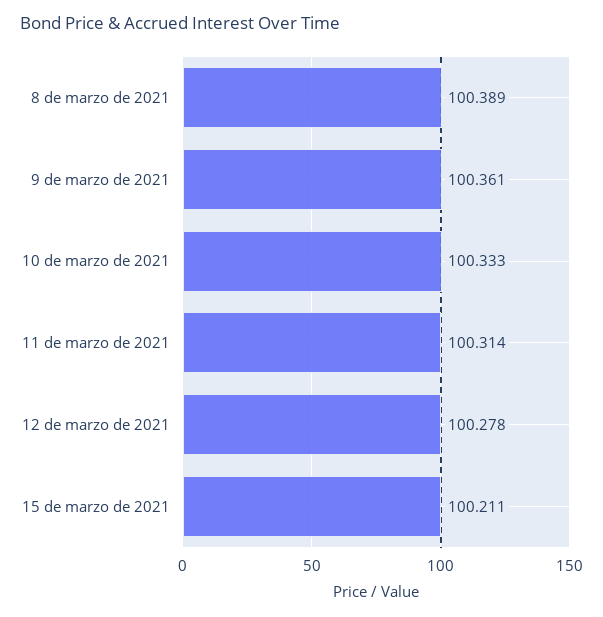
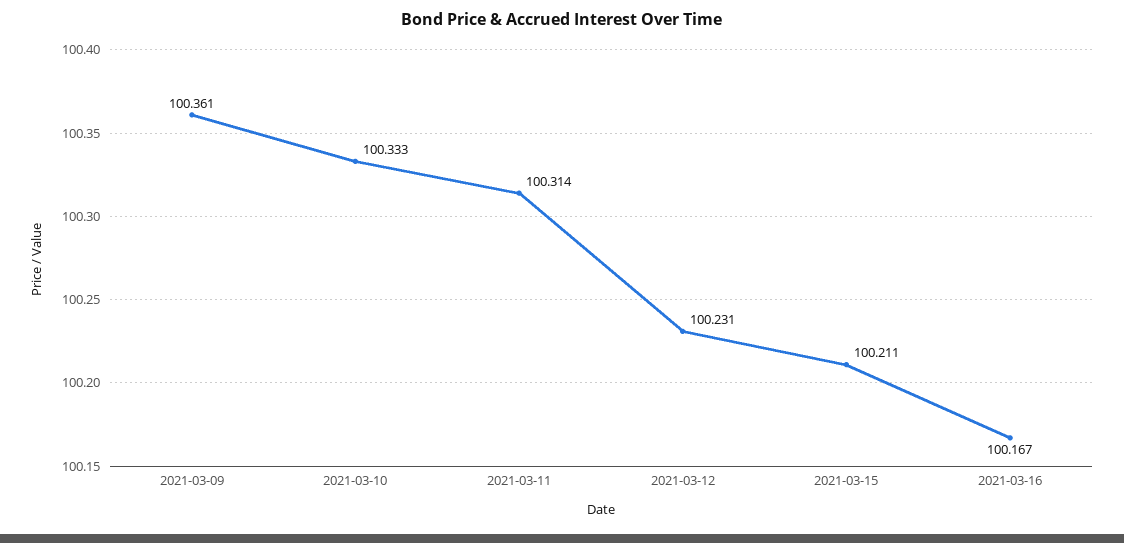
8 de marzo de 2021: 100.389 -> none
12 de marzo de 2021: 100.278 -> 100.231
2021-03-16: none -> 100.167

